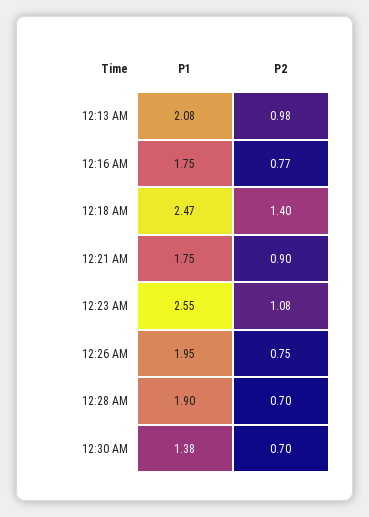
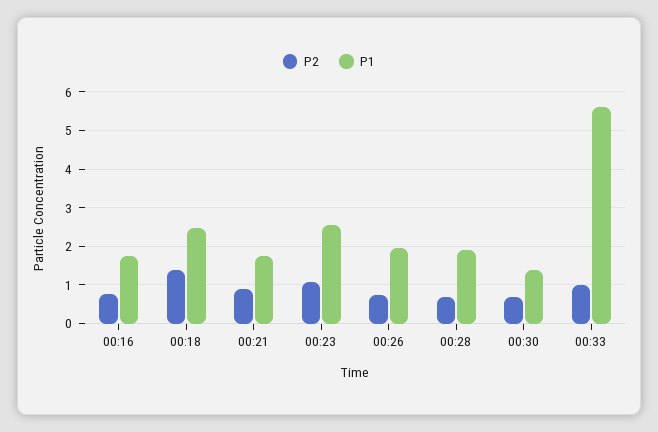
P1, 12:13 AM: 2.08 -> none
P2, 12:13 AM: 0.98 -> none
P2, 00:33: none -> 1
P1, 00:33: none -> 5.6

